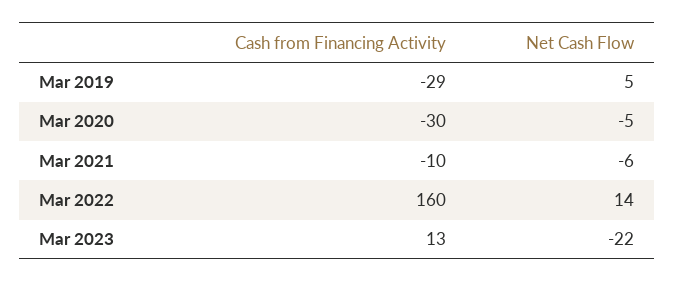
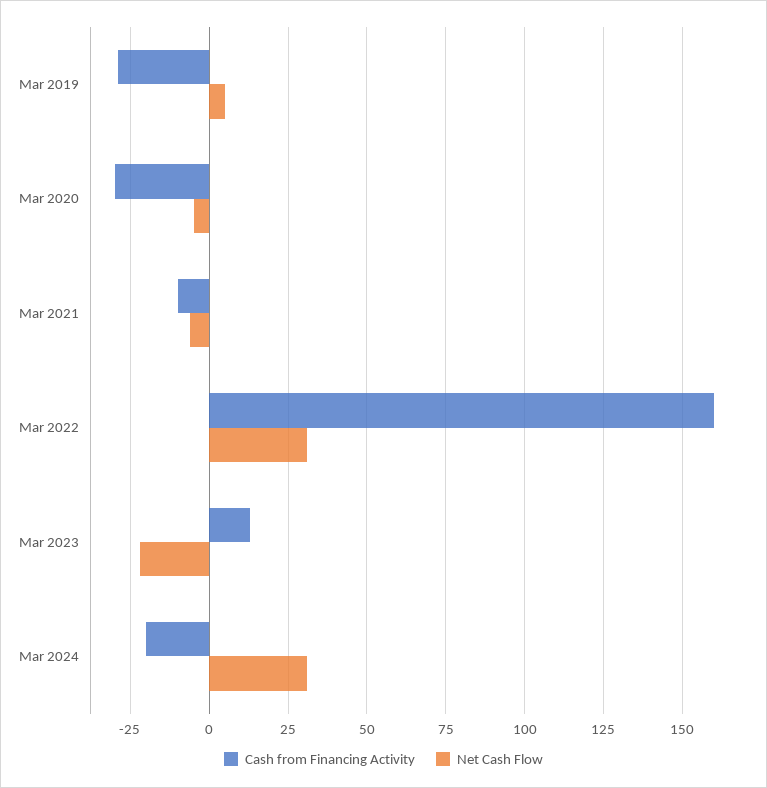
Net Cash Flow, Mar 2022: 14 -> 30
Cash from Financing Activity, Mar 2024: none -> -20
Net Cash Flow, Mar 2024: none -> 30

